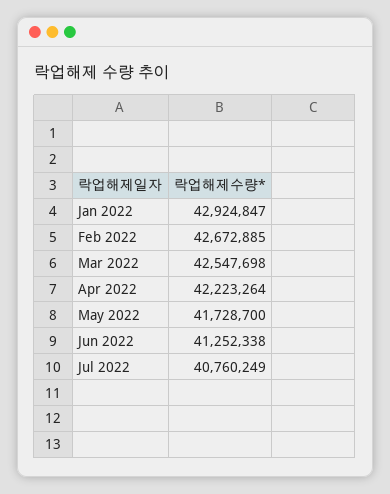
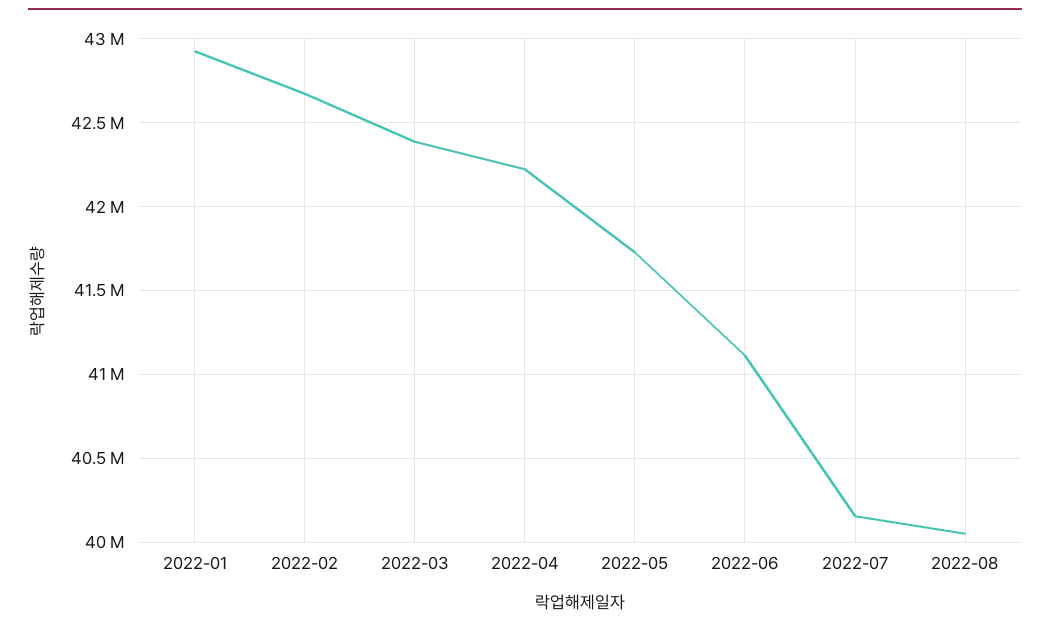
Mar 2022: 42547698 -> 42400000
Jun 2022: 41252338 -> 41100000
Jul 2022: 40760249 -> 40150000
2022-08: none -> 40050000

